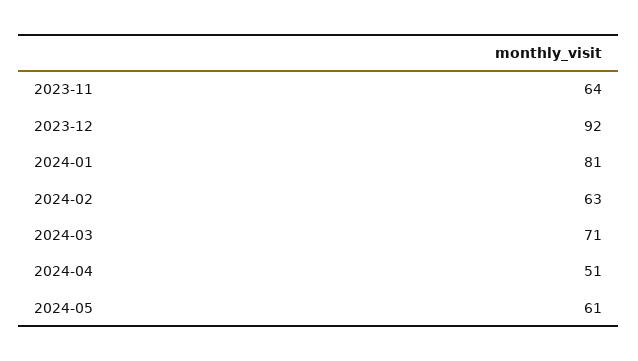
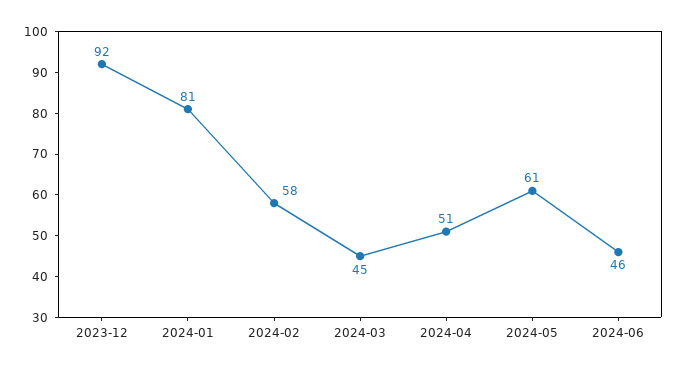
2023-11: 64 -> none
2024-02: 63 -> 58
2024-03: 71 -> 45
2024-06: none -> 46

